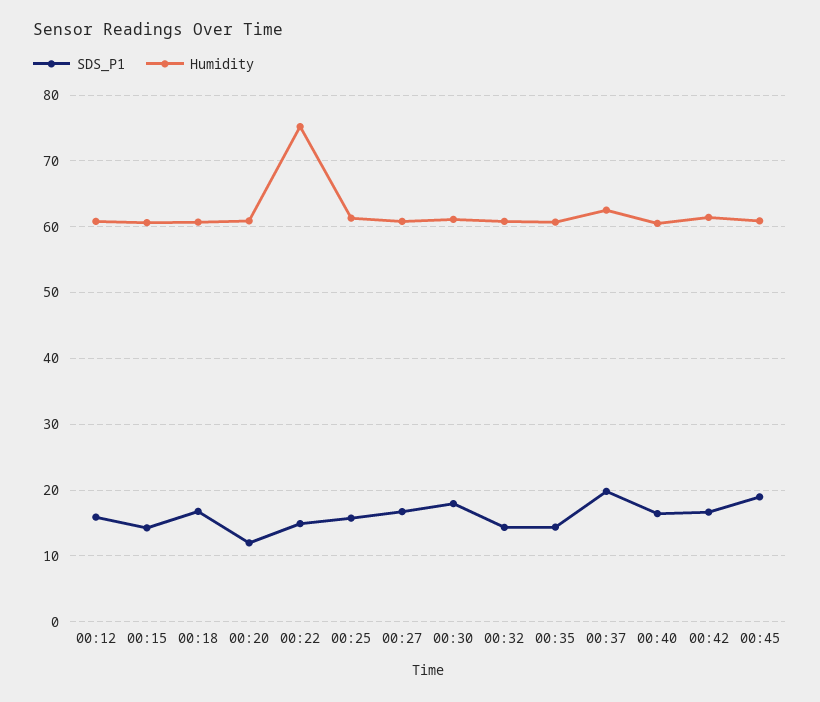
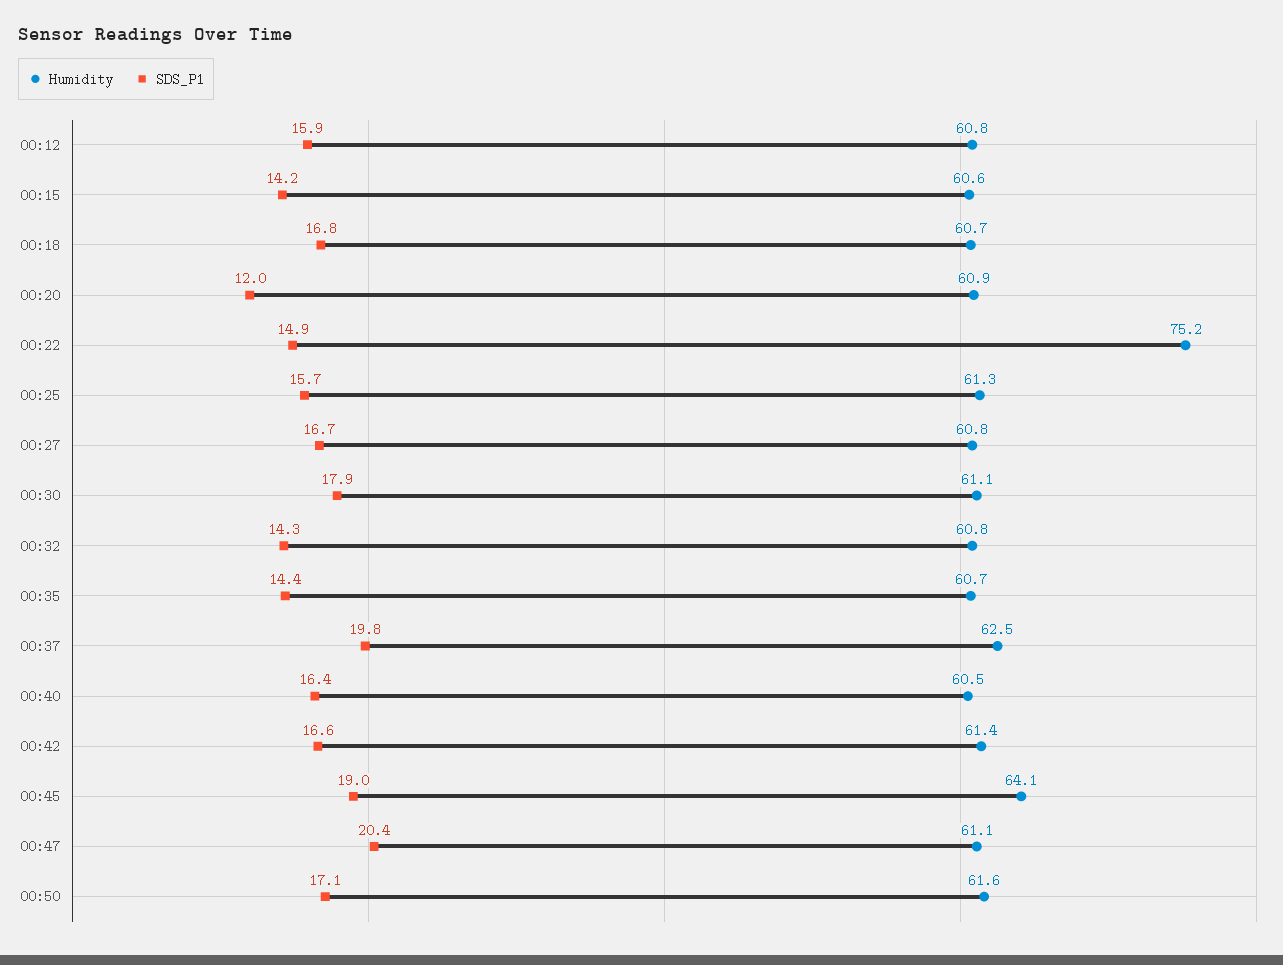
Humidity, 00:45: 61 -> 64.1
Humidity, 00:47: none -> 61.1
SDS_P1, 00:47: none -> 20.4
Humidity, 00:50: none -> 61.6
SDS_P1, 00:50: none -> 17.1

